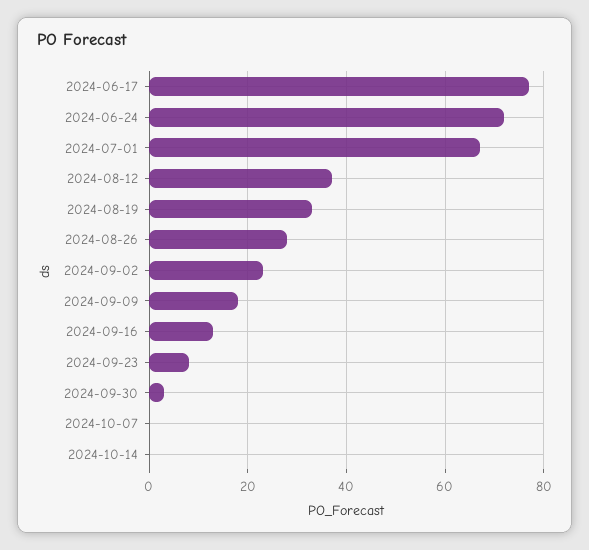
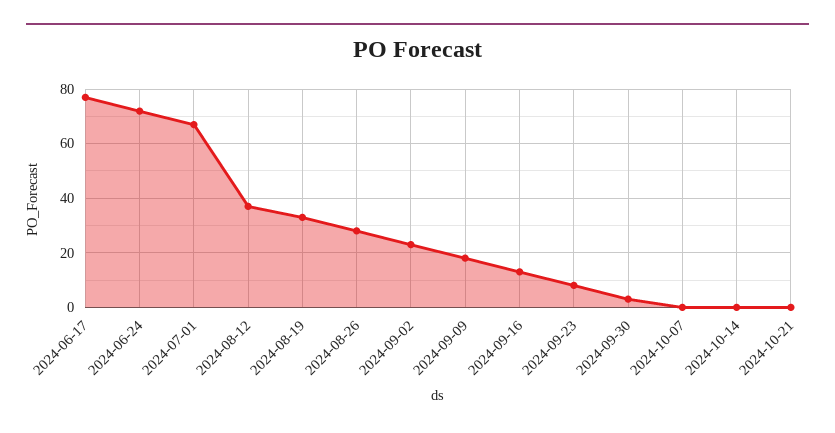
2024-10-21: none -> 0

